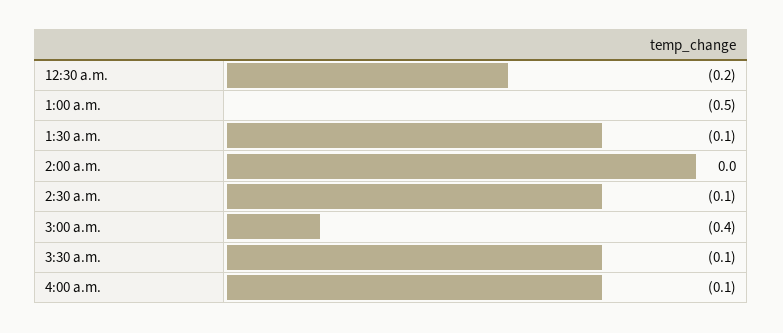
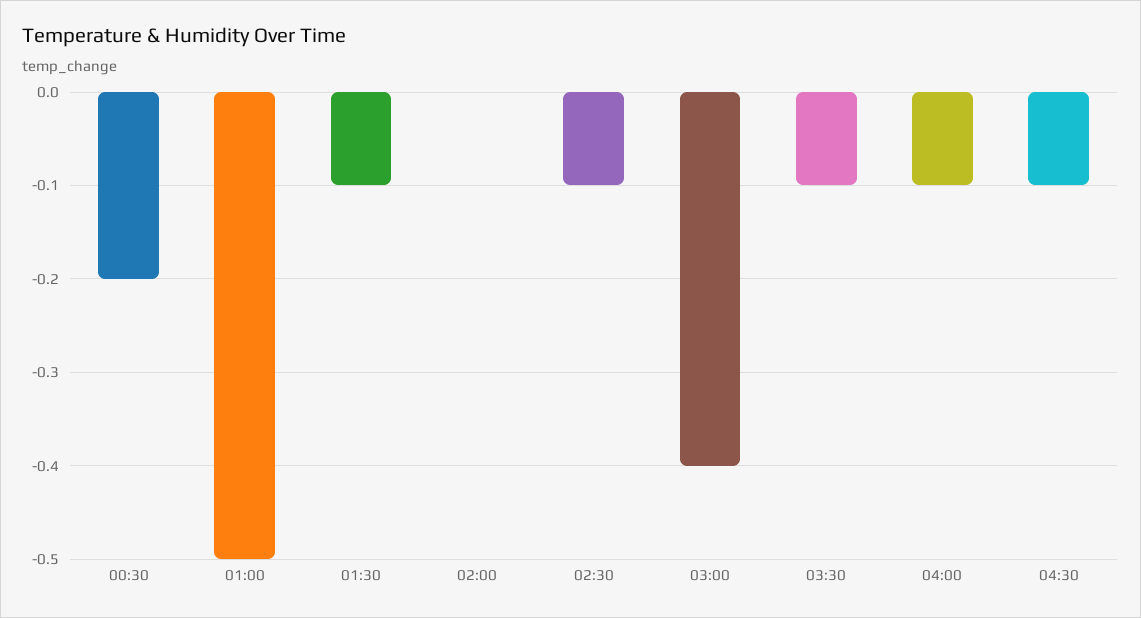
04:30: none -> -0.1

